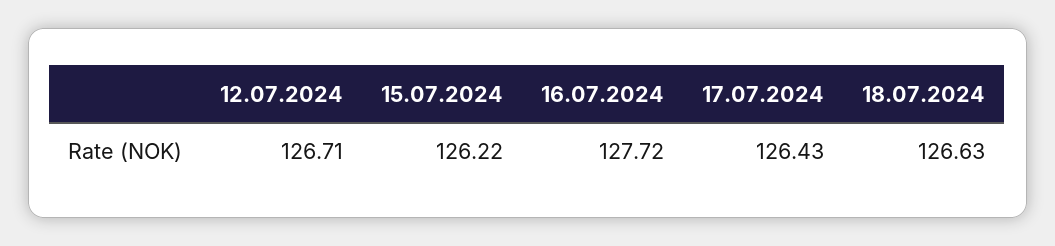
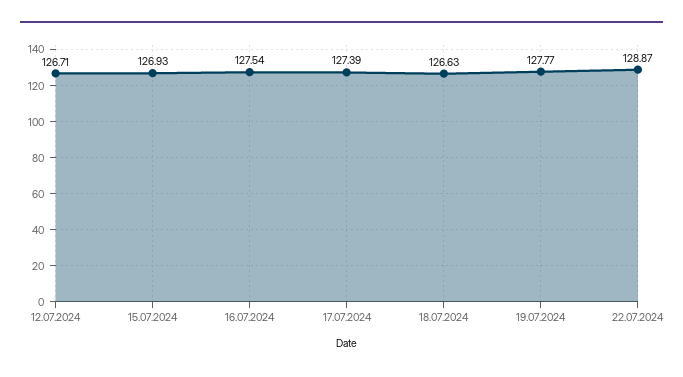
15.07.2024: 126.22 -> 126.93
16.07.2024: 127.72 -> 127.54
17.07.2024: 126.43 -> 127.39
19.07.2024: none -> 127.77
22.07.2024: none -> 128.87

